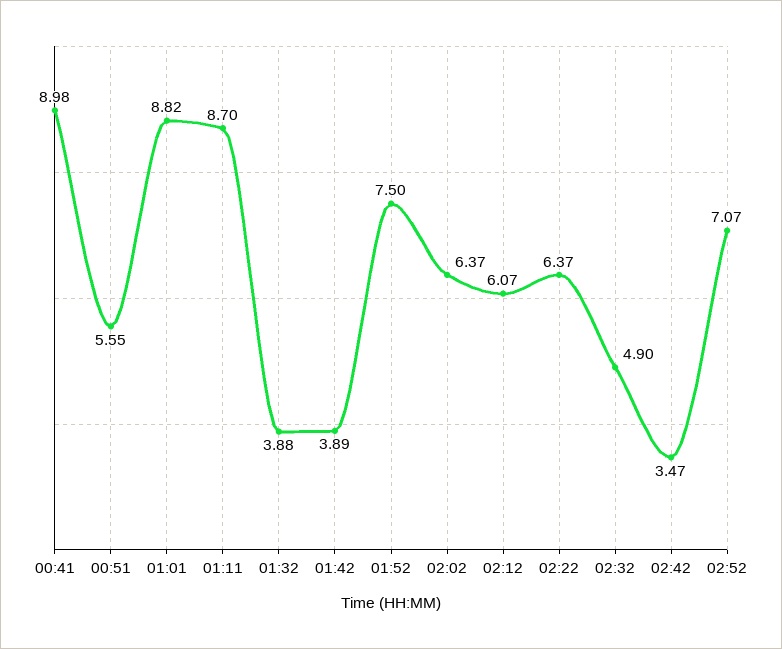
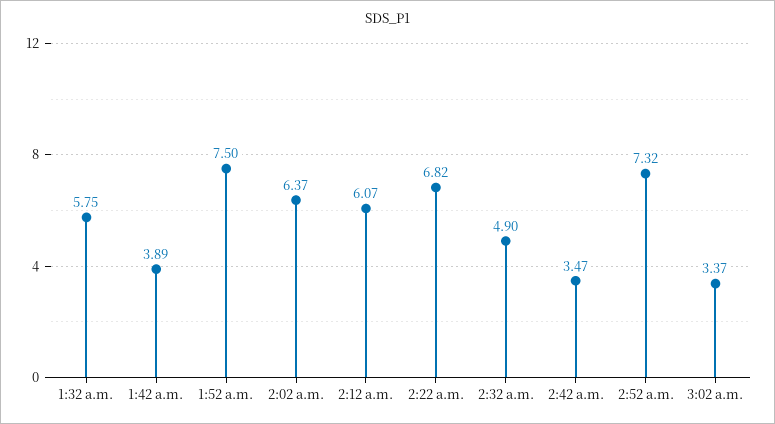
00:41: 8.98 -> none
00:51: 5.55 -> none
01:01: 8.82 -> none
01:11: 8.7 -> none
01:32: 3.88 -> 5.75
02:22: 6.37 -> 6.82
02:52: 7.07 -> 7.32
3:02 a.m.: none -> 3.37

